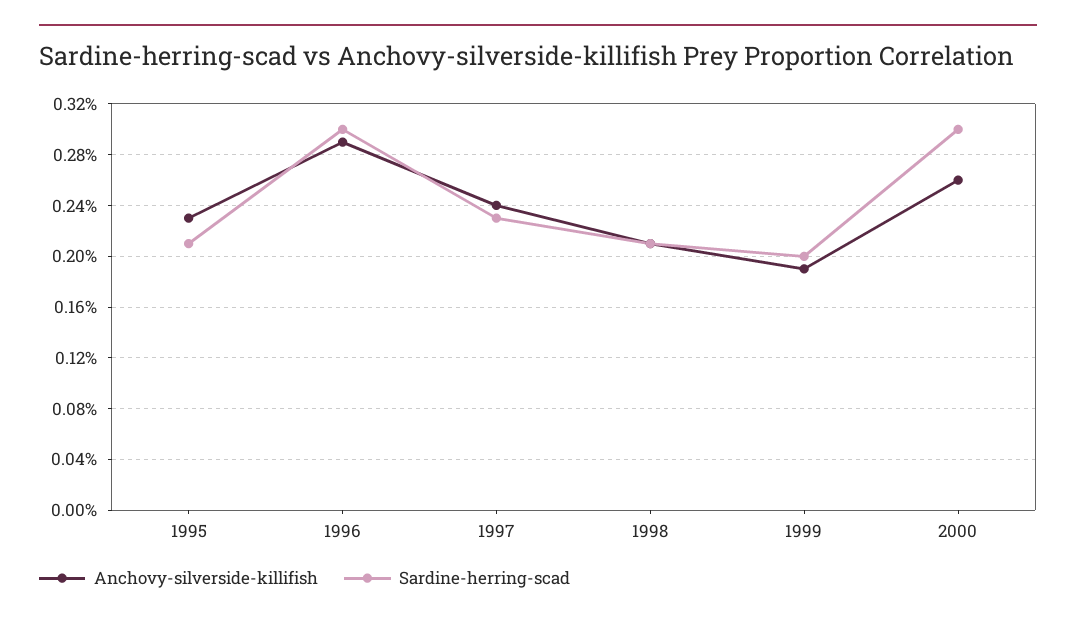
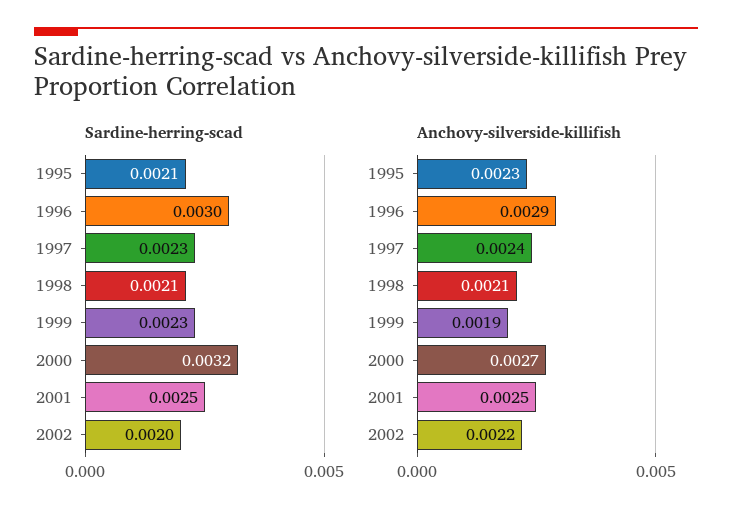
Sardine-herring-scad, 1999: 0.002 -> 0.0023
Anchovy-silverside-killifish, 2000: 0.0026 -> 0.0027
Sardine-herring-scad, 2000: 0.003 -> 0.0032
Sardine-herring-scad, 2001: none -> 0.0025
Sardine-herring-scad, 2002: none -> 0.002
Anchovy-silverside-killifish, 2001: none -> 0.0025
Anchovy-silverside-killifish, 2002: none -> 0.0022

